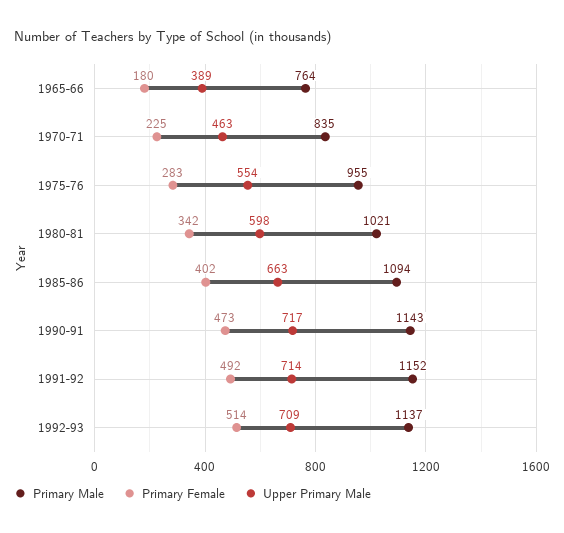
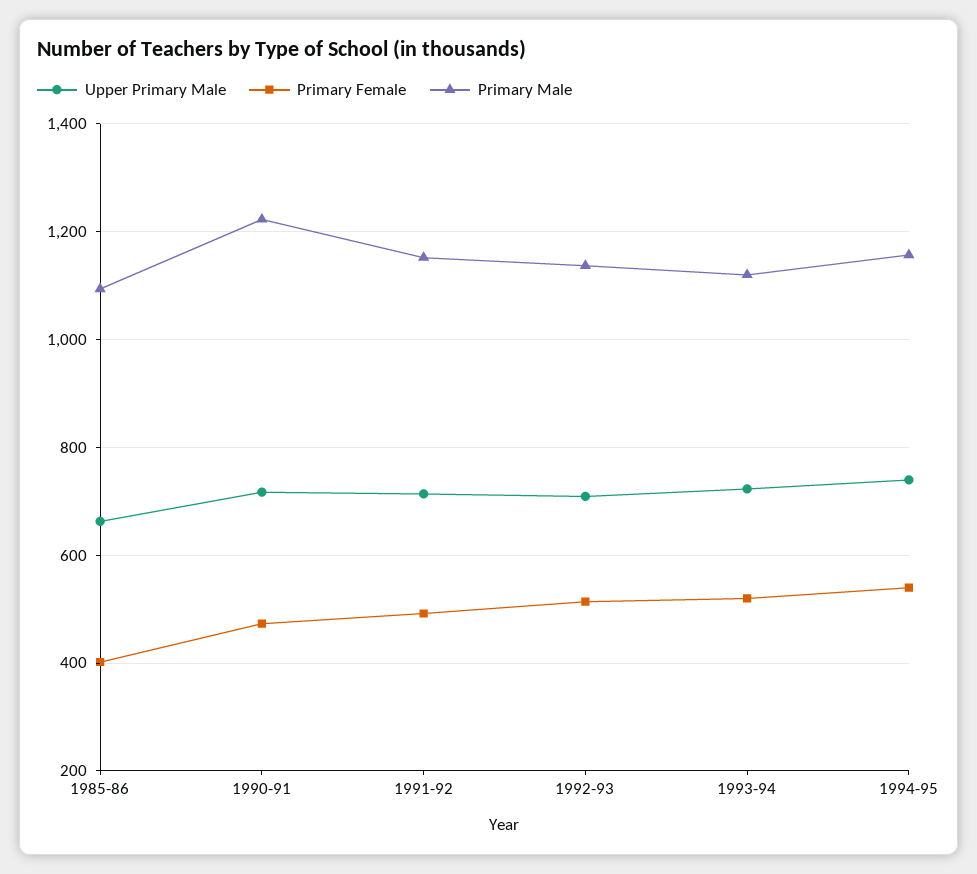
Primary Male, 1965-66: 764 -> none
Primary Female, 1965-66: 180 -> none
Upper Primary Male, 1965-66: 389 -> none
Primary Male, 1970-71: 835 -> none
Primary Female, 1970-71: 225 -> none
Upper Primary Male, 1970-71: 463 -> none
Primary Male, 1975-76: 955 -> none
Primary Female, 1975-76: 283 -> none
Upper Primary Male, 1975-76: 554 -> none
Primary Male, 1980-81: 1021 -> none
Primary Female, 1980-81: 342 -> none
Upper Primary Male, 1980-81: 598 -> none
Primary Male, 1990-91: 1143 -> 1220
Upper Primary Male, 1993-94: none -> 720
Primary Female, 1993-94: none -> 520
Primary Male, 1993-94: none -> 1120
Upper Primary Male, 1994-95: none -> 740
Primary Female, 1994-95: none -> 540
Primary Male, 1994-95: none -> 1160

